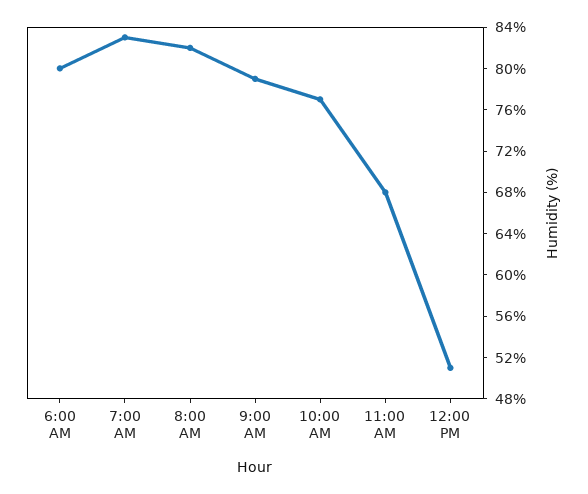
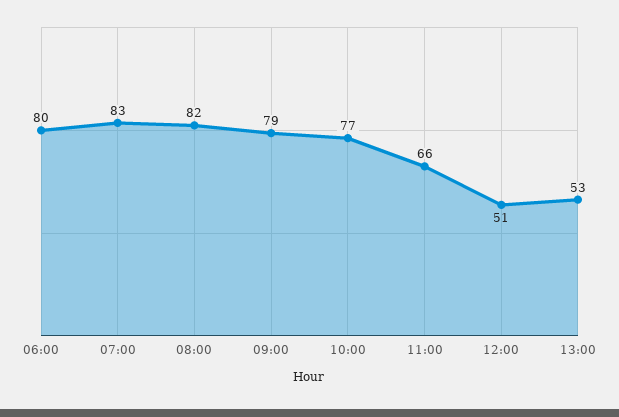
11:00 AM: 68 -> 66
13:00: none -> 53

